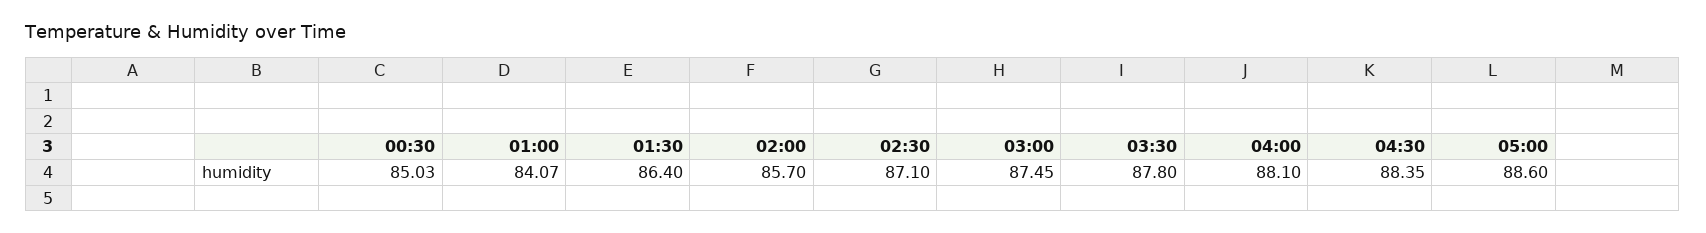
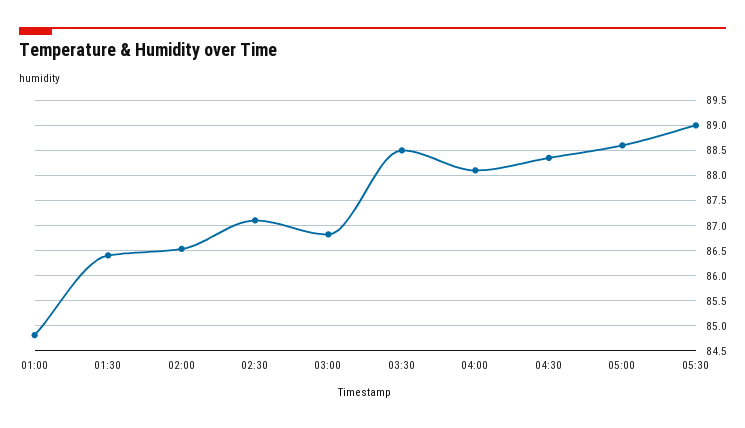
00:30: 85.03 -> none
01:00: 84.07 -> 84.75
02:00: 85.7 -> 86.5
03:00: 87.45 -> 86.75
03:30: 87.8 -> 88.5
05:30: none -> 89

